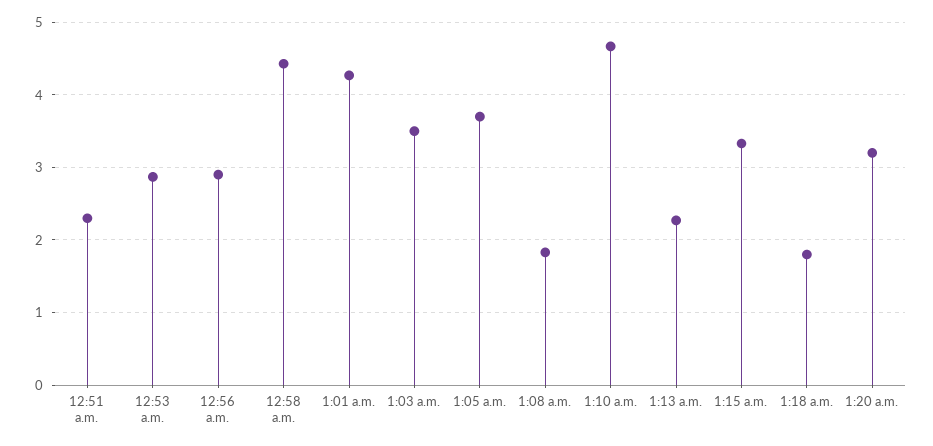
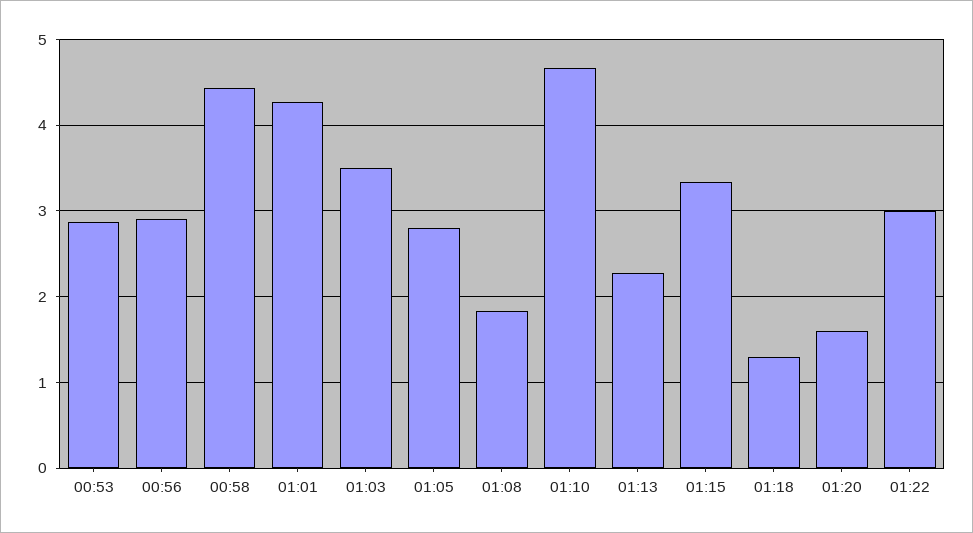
12:51 a.m.: 2.3 -> none
1:05 a.m.: 3.7 -> 2.8
1:18 a.m.: 1.8 -> 1.3
1:20 a.m.: 3.2 -> 1.6
01:22: none -> 3

